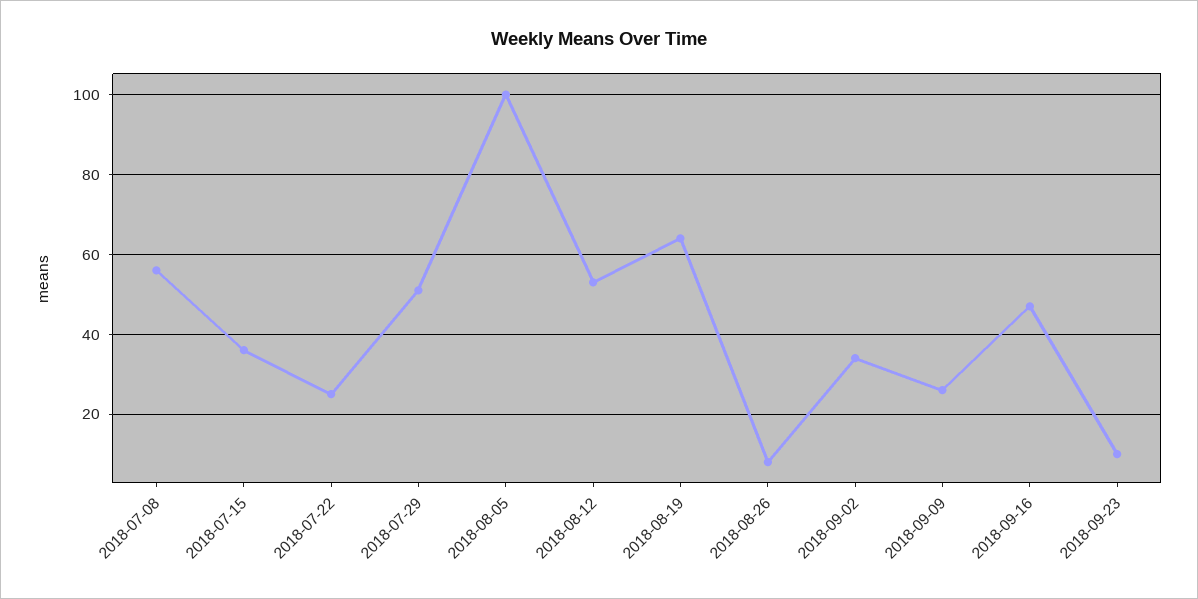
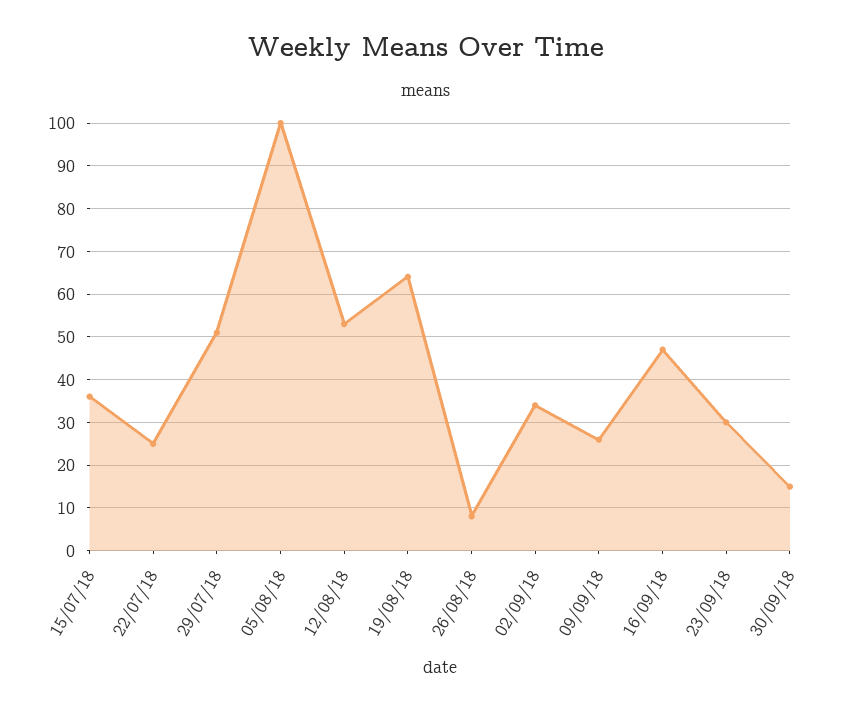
2018-07-08: 55 -> none
2018-09-23: 10 -> 30
30/09/18: none -> 15

